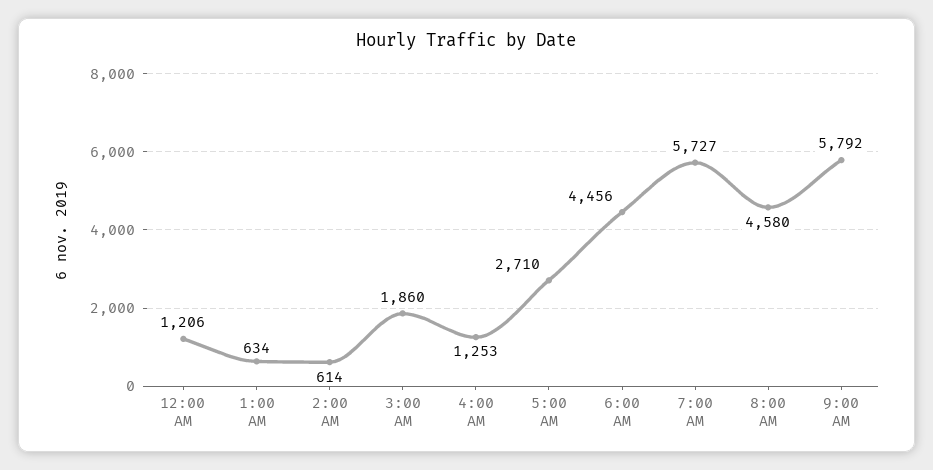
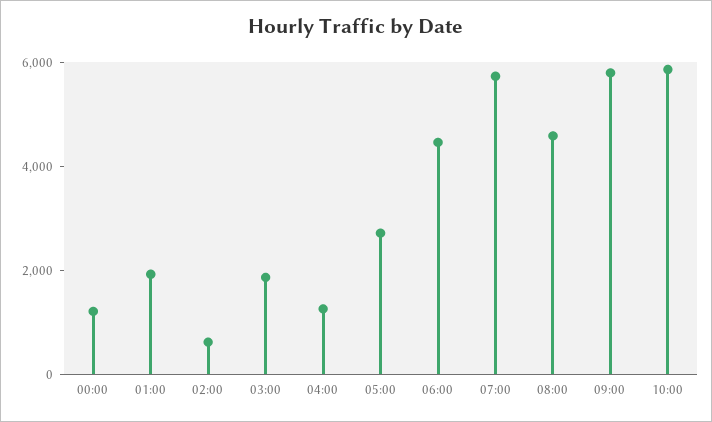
1:00 AM: 634 -> 2000
10:00: none -> 6000

